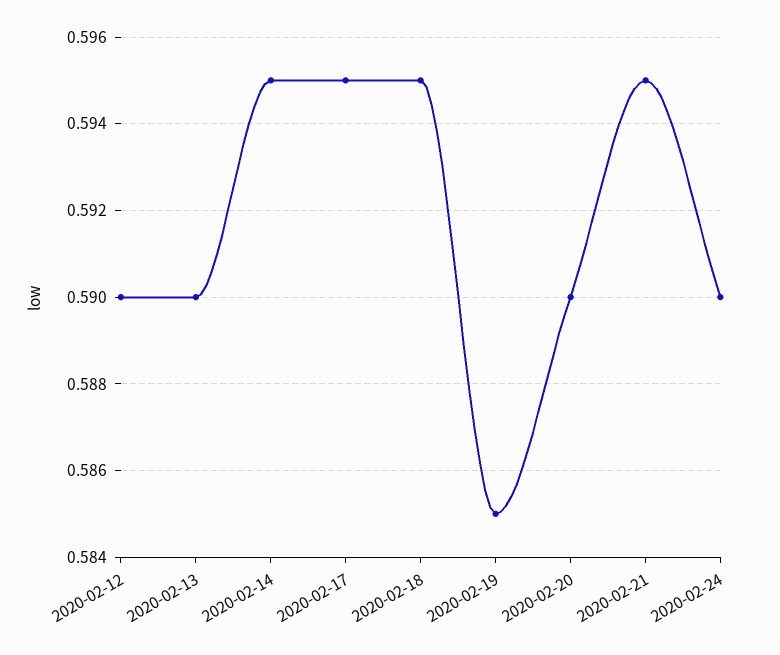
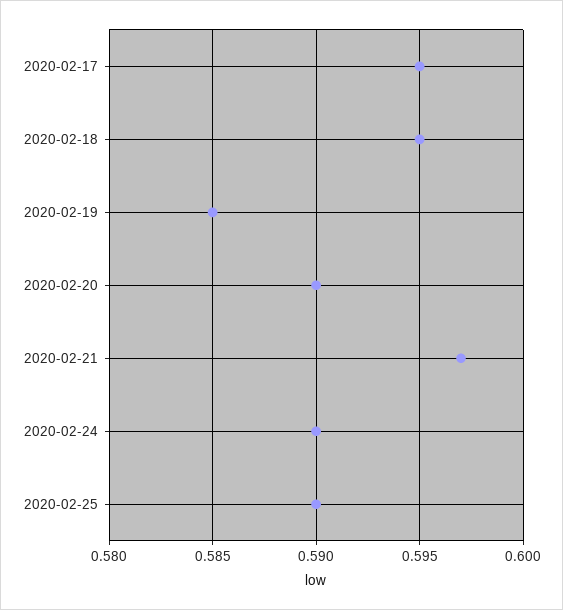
2020-02-12: 0.59 -> none
2020-02-13: 0.59 -> none
2020-02-14: 0.595 -> none
2020-02-21: 0.595 -> 0.597
2020-02-25: none -> 0.59

